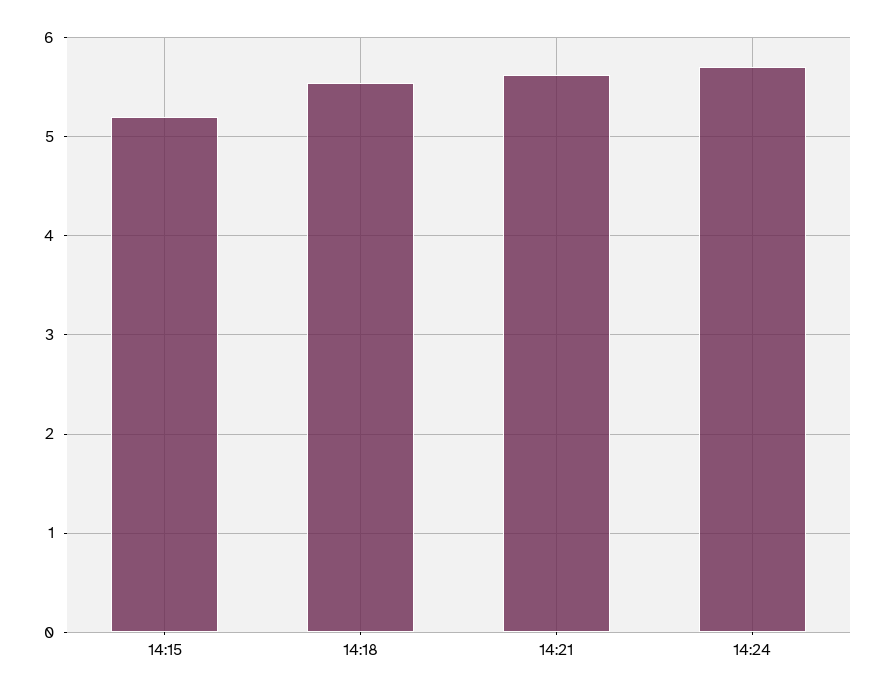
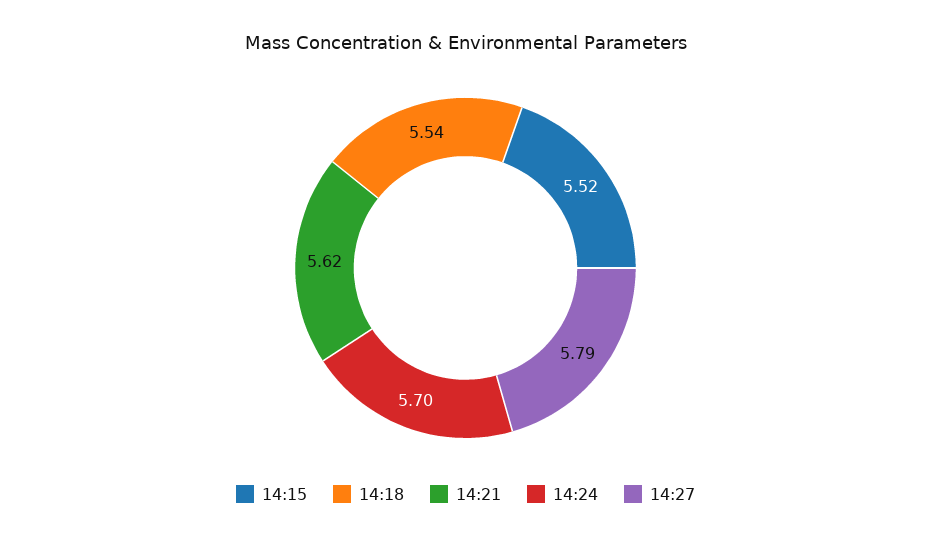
14:15: 5.2 -> 5.52
14:27: none -> 5.79

